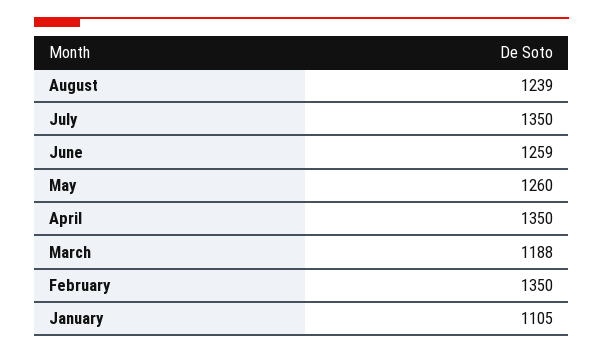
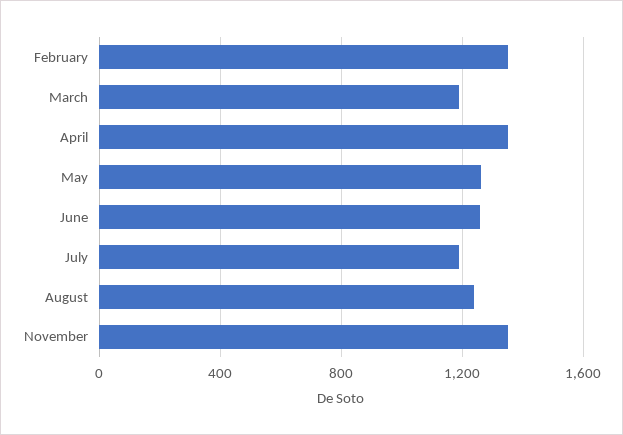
July: 1350 -> 1200
January: 1105 -> none
November: none -> 1350

